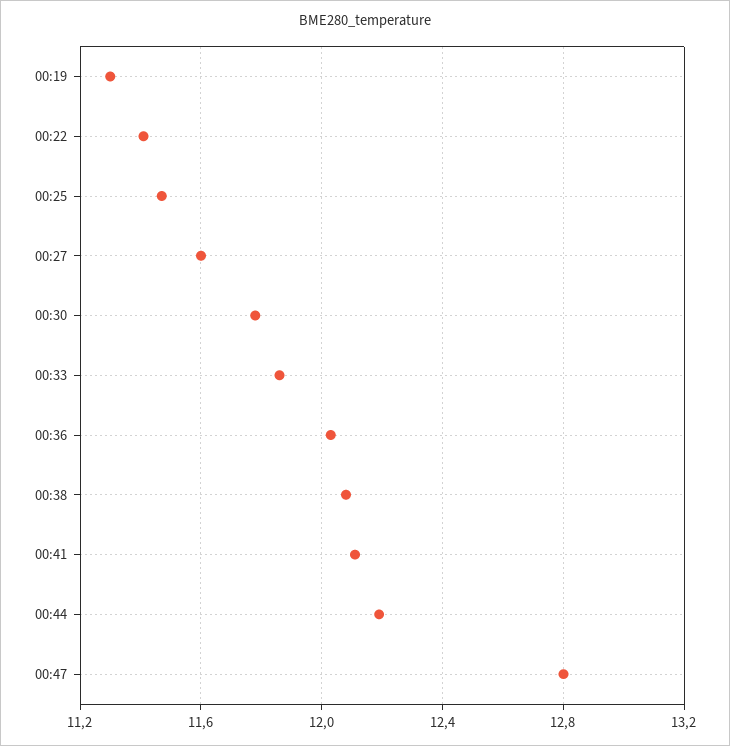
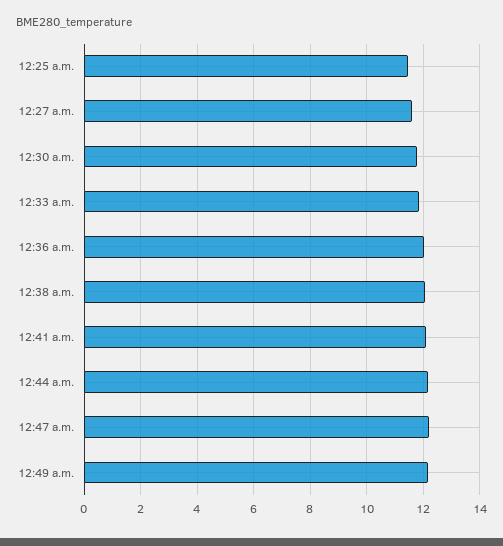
00:19: 11.3 -> none
00:22: 11.4 -> none
00:47: 12.8 -> 12.25
12:49 a.m.: none -> 12.25

